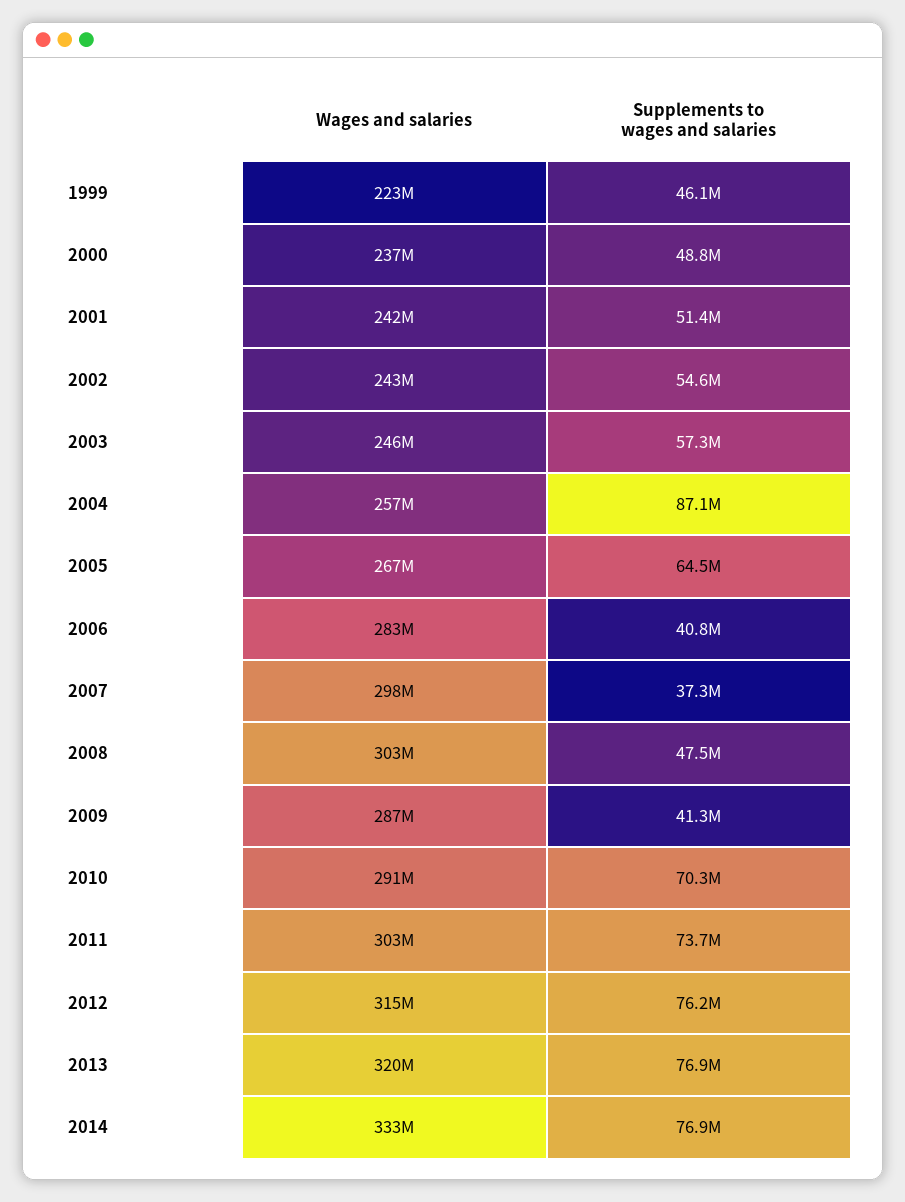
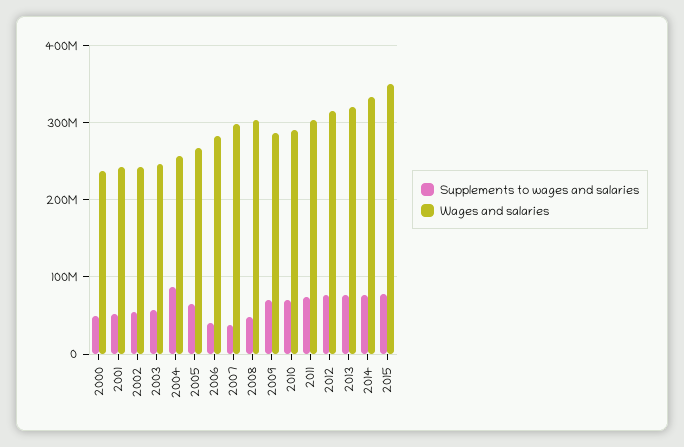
Wages and salaries, 1999: 223000000 -> none
Supplements to wages and salaries, 1999: 46100000 -> none
Supplements to wages and salaries, 2009: 41300000 -> 70000000
Supplements to wages and salaries, 2015: none -> 80000000
Wages and salaries, 2015: none -> 350000000

